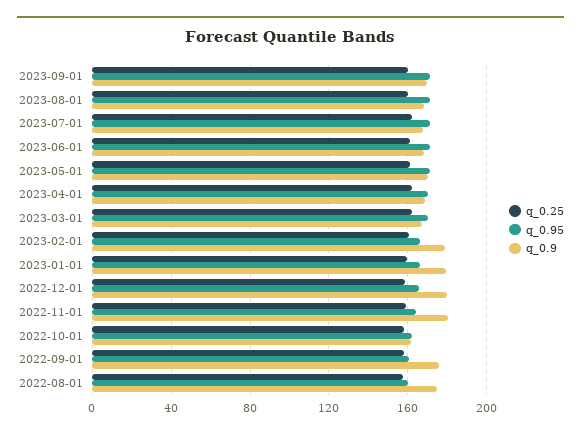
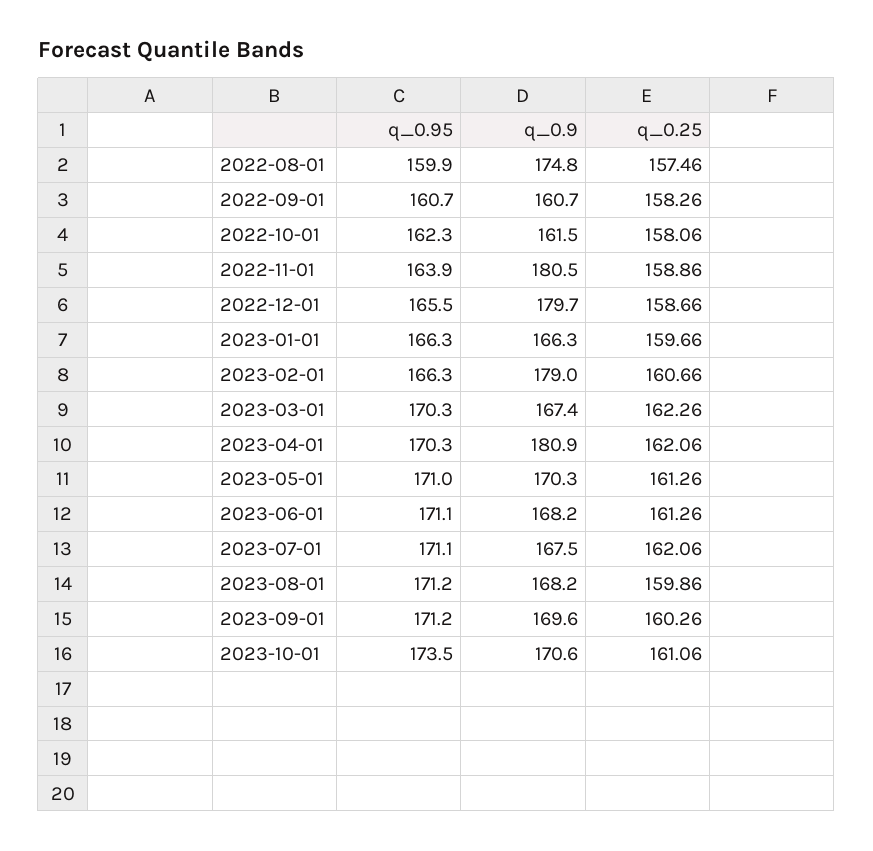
q_0.9, 2023-04-01: 170 -> 180.9
q_0.9, 2023-01-01: 180 -> 166.3
q_0.9, 2022-09-01: 175 -> 160.7
q_0.95, 2023-10-01: none -> 173.5
q_0.9, 2023-10-01: none -> 170.6
q_0.25, 2023-10-01: none -> 161.06

